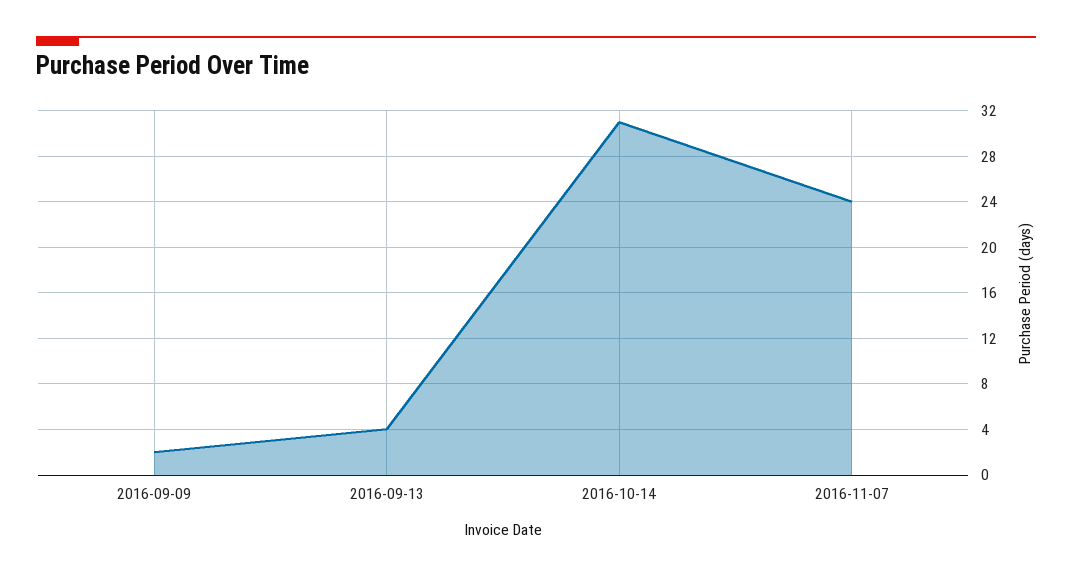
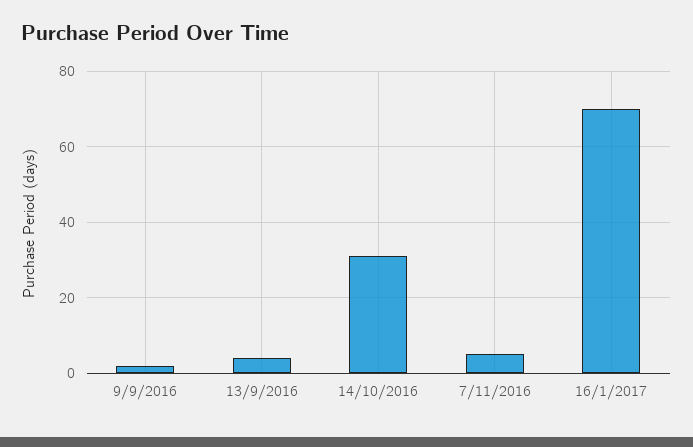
2016-11-07: 24 -> 5
16/1/2017: none -> 70

